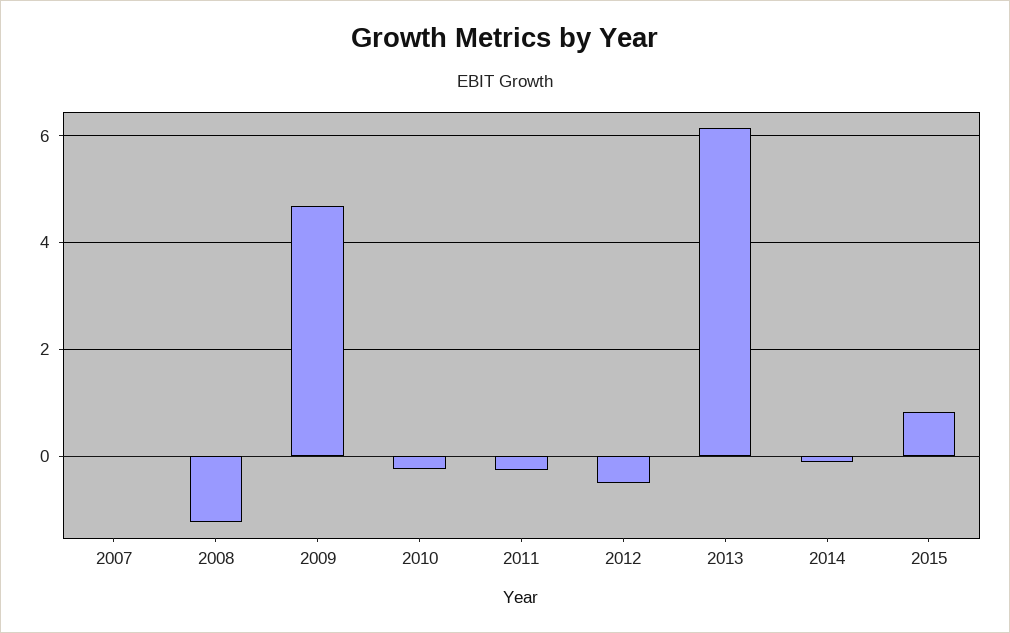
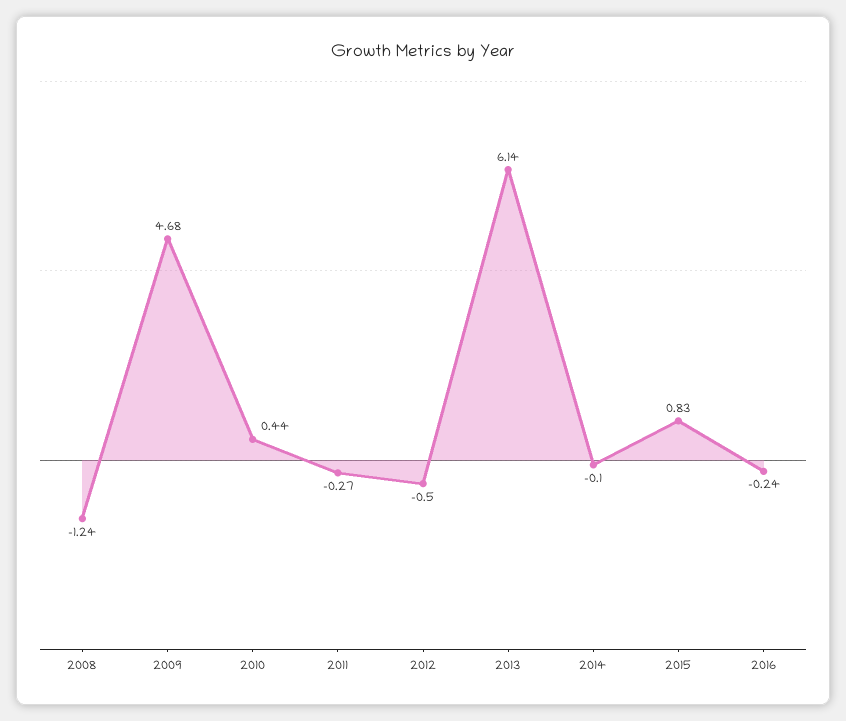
2007: 0 -> none
2010: -0.2 -> 0.44
2016: none -> -0.24

